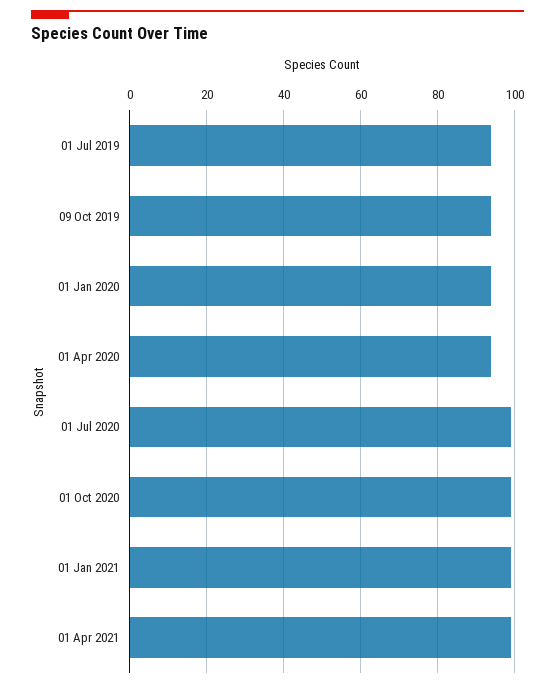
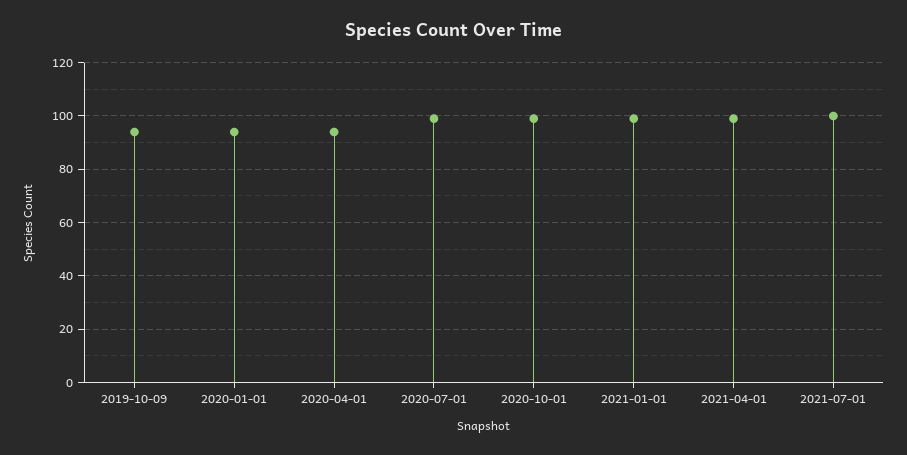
01 Jul 2019: 95 -> none
2021-07-01: none -> 100

